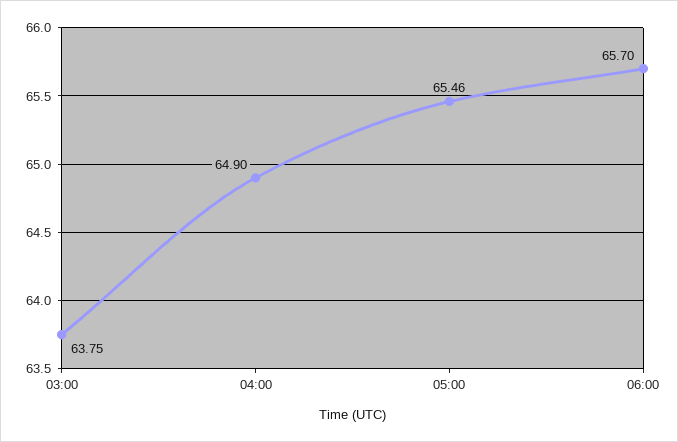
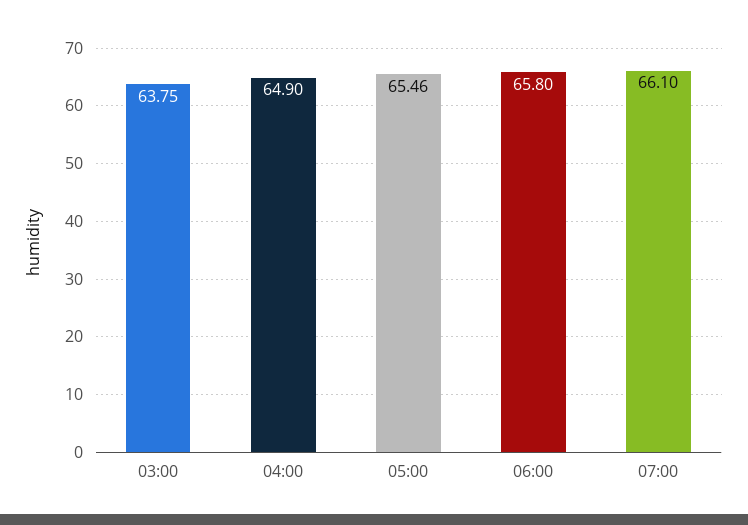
06:00: 65.7 -> 65.8
07:00: none -> 66.1

